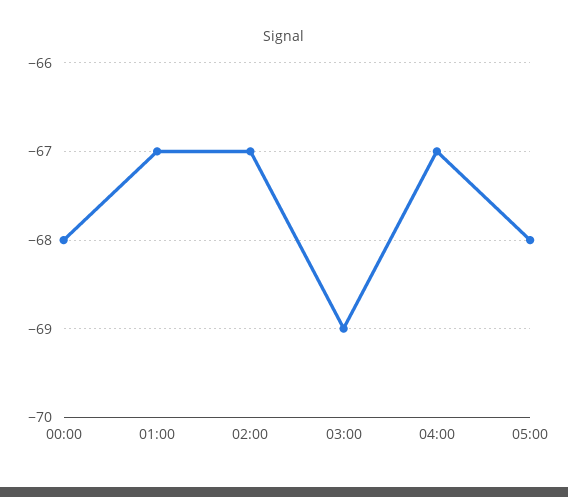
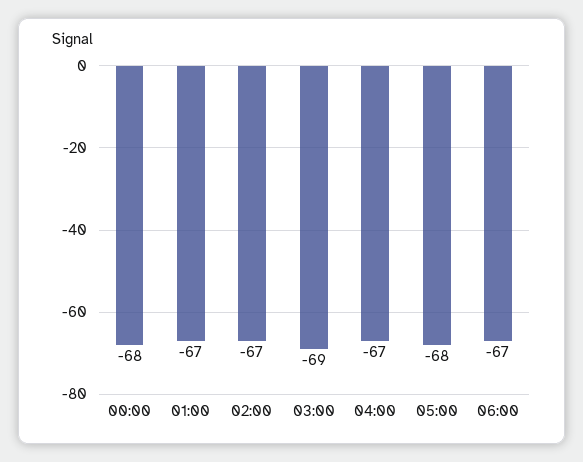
06:00: none -> -67

